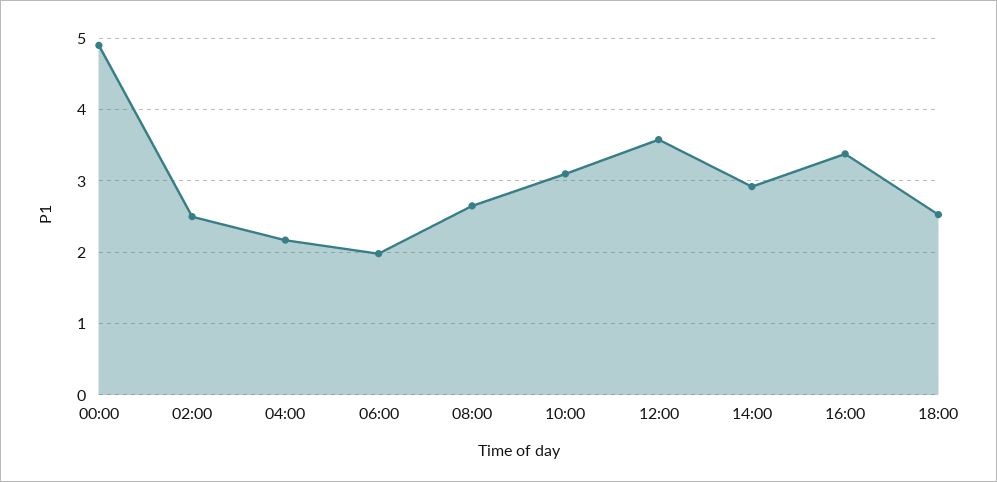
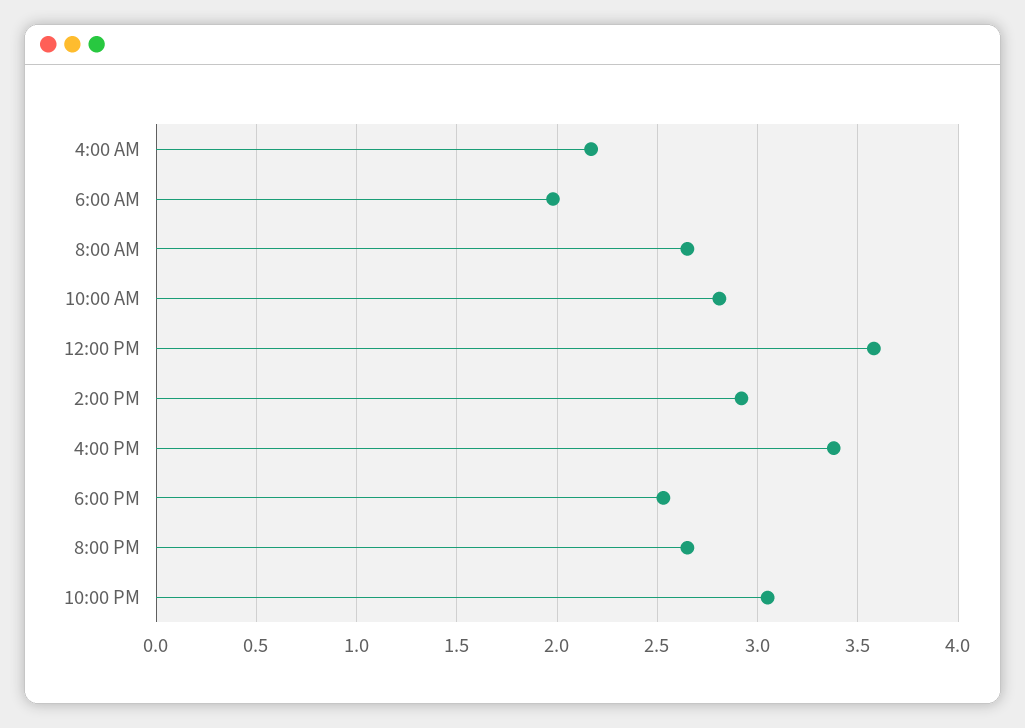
00:00: 4.9 -> none
02:00: 2.5 -> none
10:00: 3.1 -> 2.8
8:00 PM: none -> 2.65
10:00 PM: none -> 3.05

